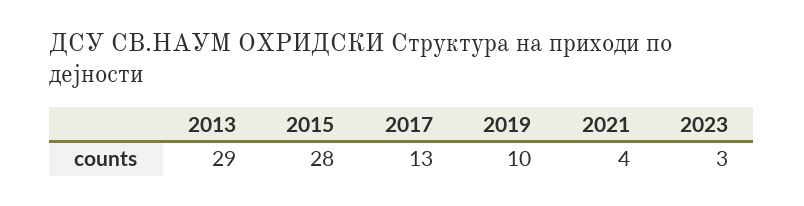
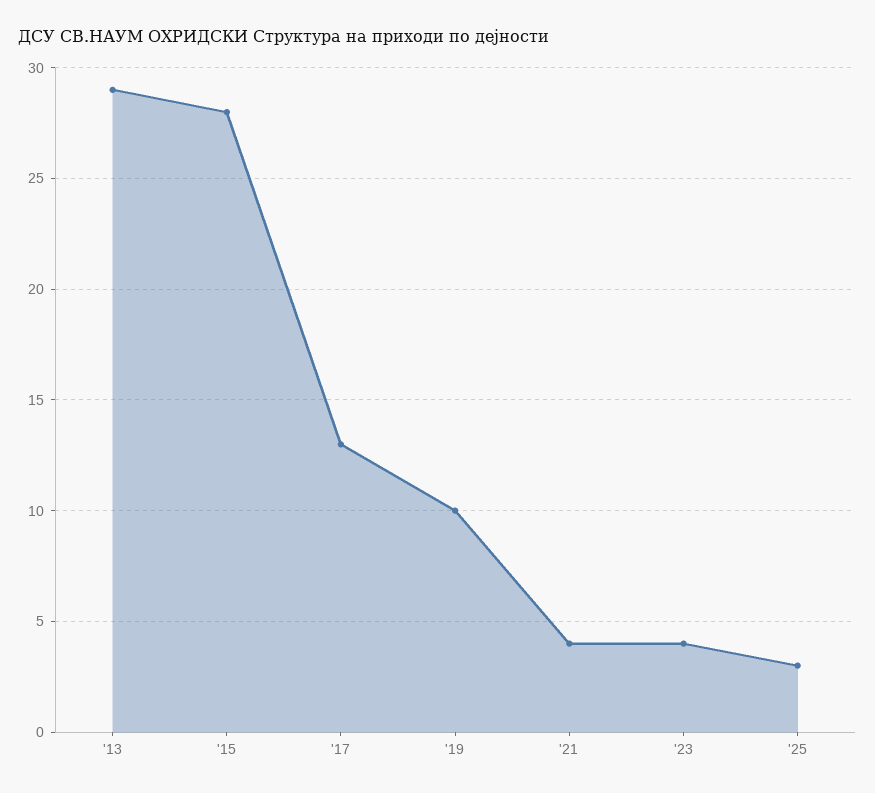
2023: 3 -> 4
'25: none -> 3

